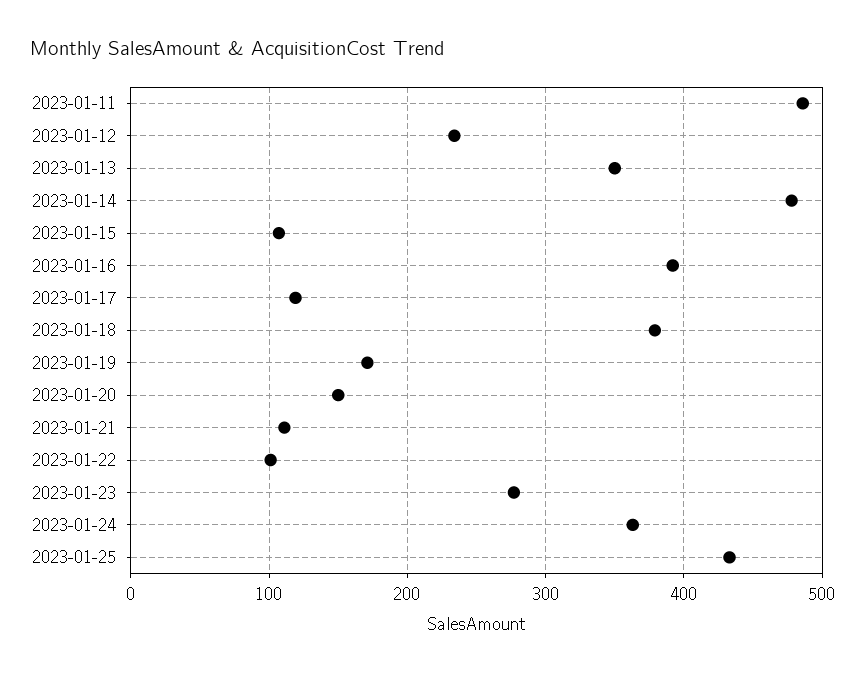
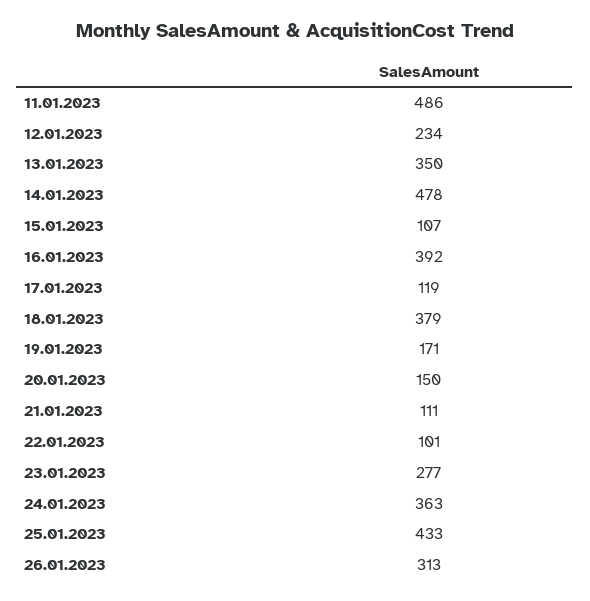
26.01.2023: none -> 313

